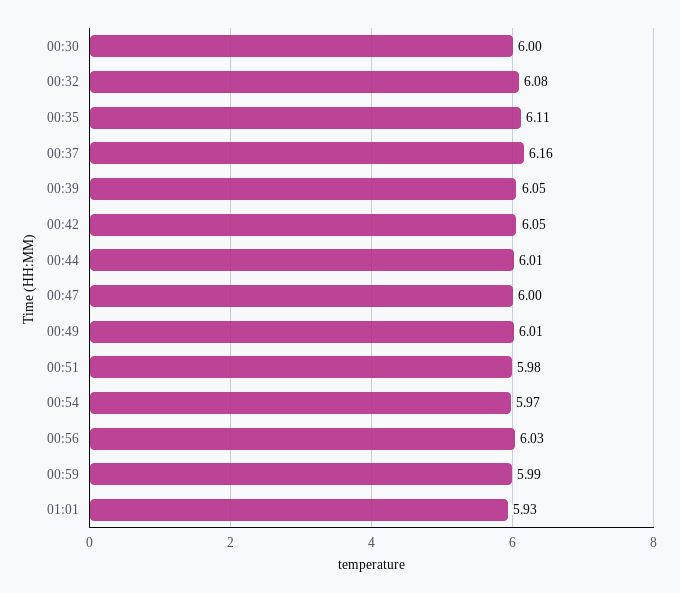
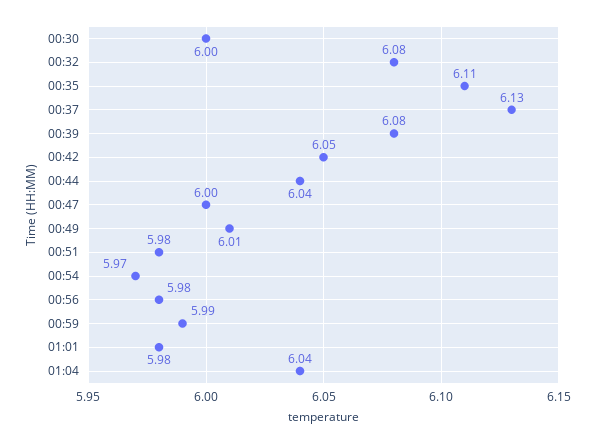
00:37: 6.16 -> 6.13
00:39: 6.05 -> 6.08
00:44: 6.01 -> 6.04
00:56: 6.03 -> 5.98
01:01: 5.93 -> 5.98
01:04: none -> 6.04

